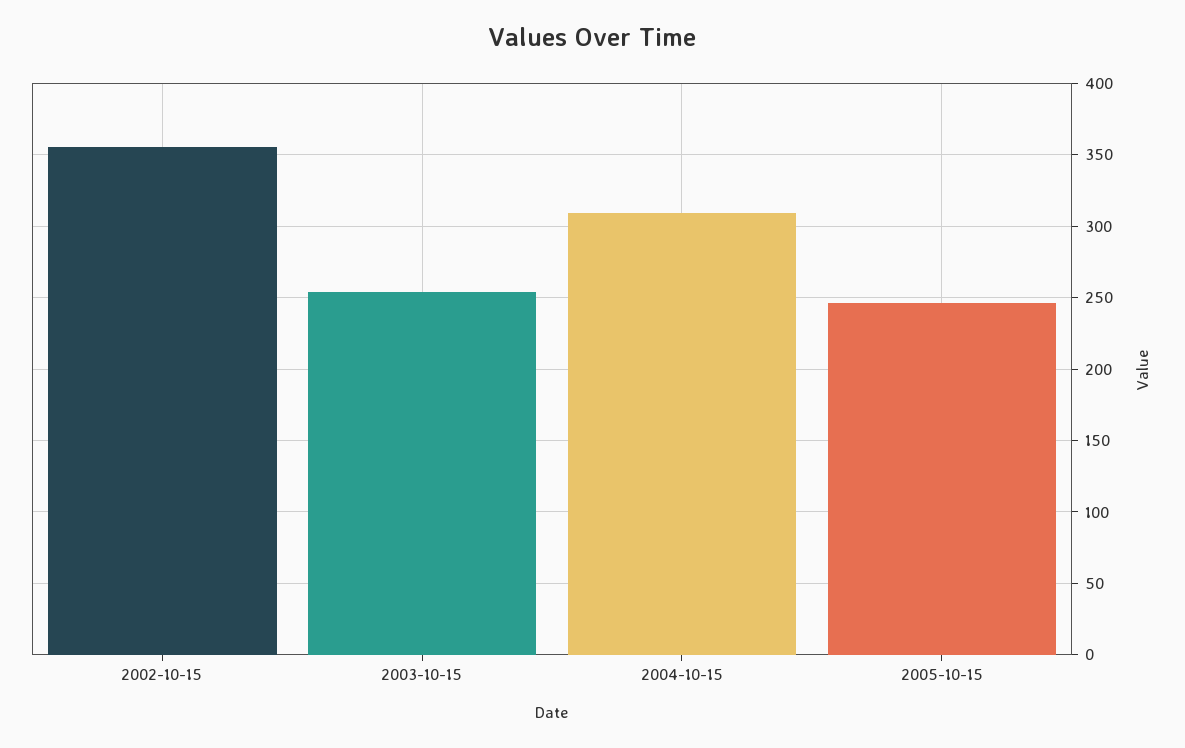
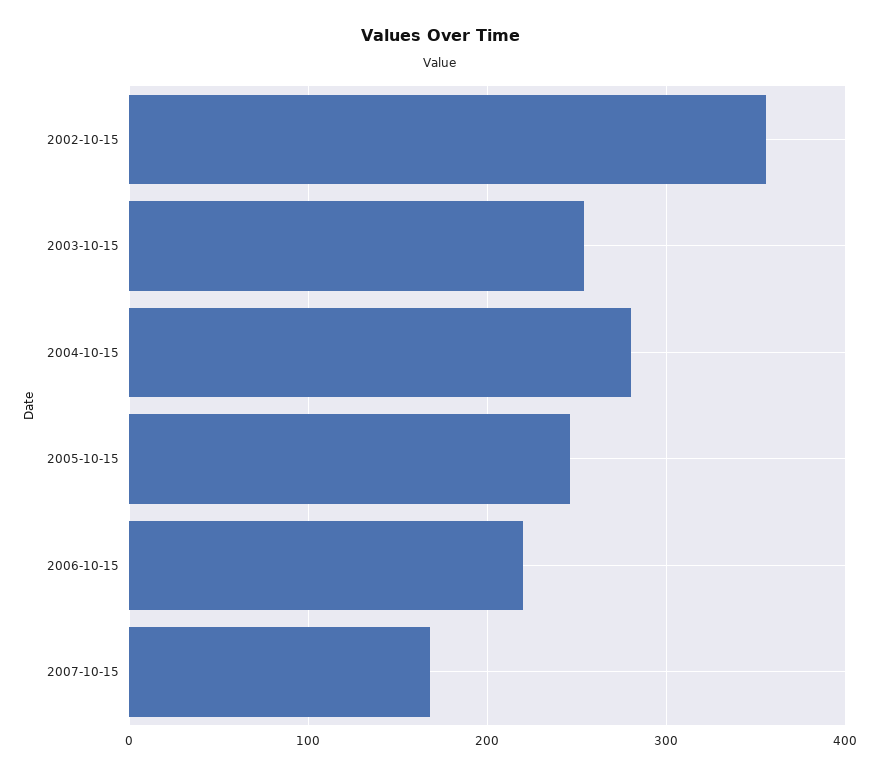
2004-10-15: 310 -> 280
2006-10-15: none -> 220
2007-10-15: none -> 170

